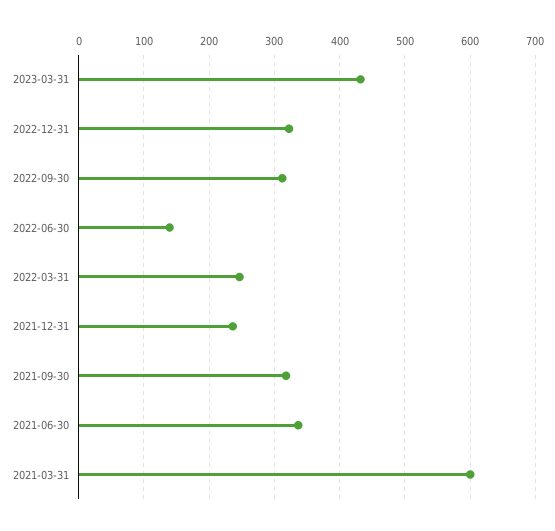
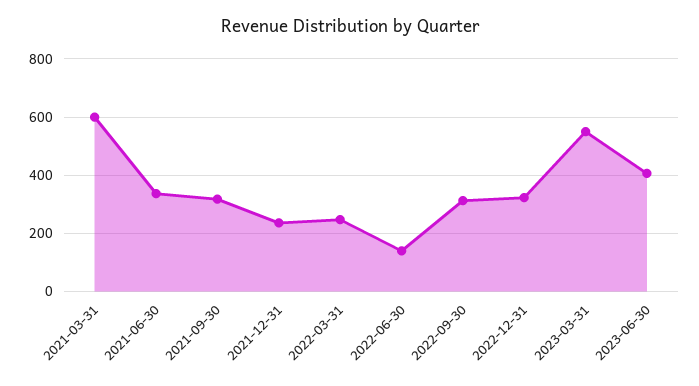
2023-03-31: 430 -> 550
2023-06-30: none -> 400

